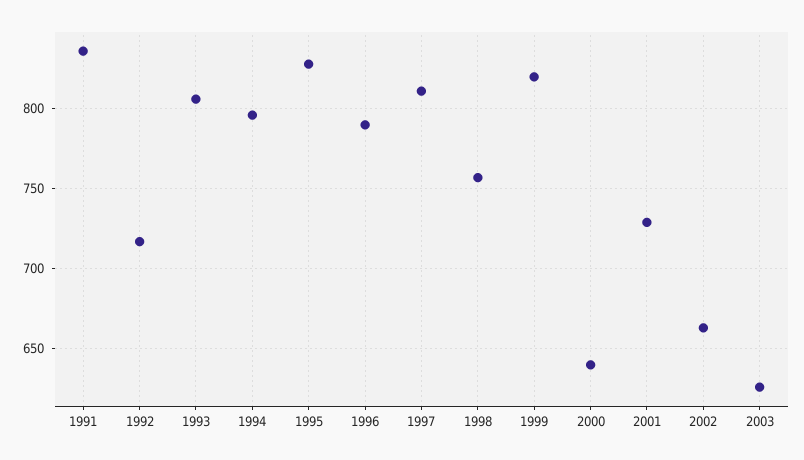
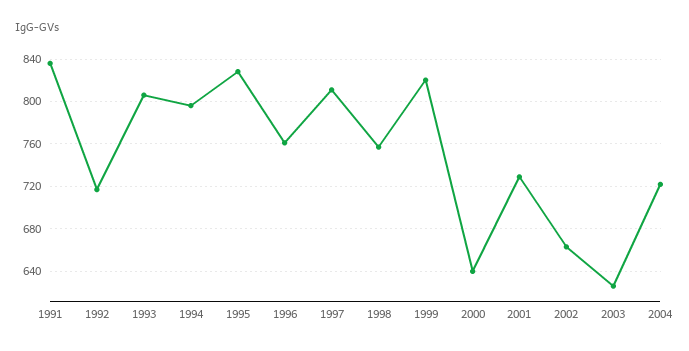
1996: 790 -> 760
2004: none -> 720

